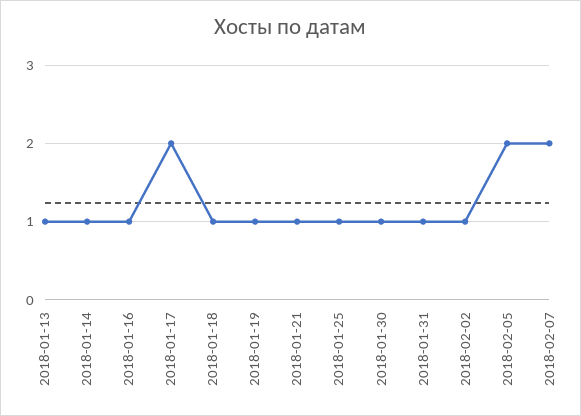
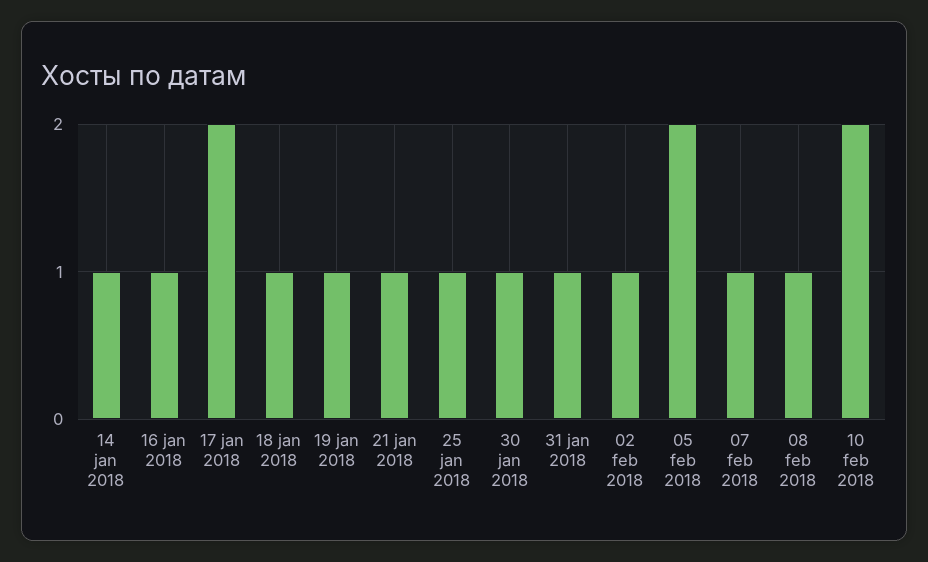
2018-01-13: 1 -> none
2018-02-07: 2 -> 1
08 feb 2018: none -> 1
10 feb 2018: none -> 2

